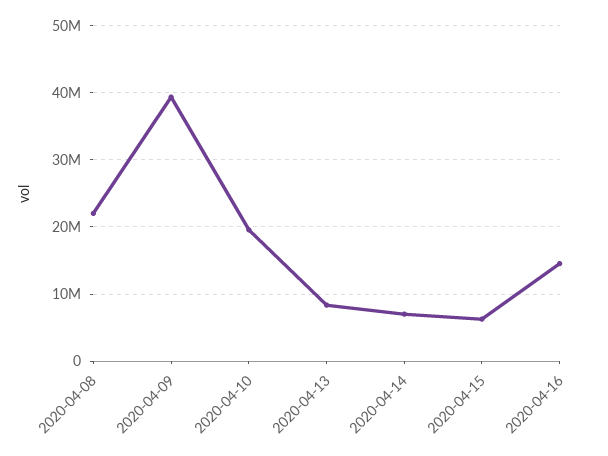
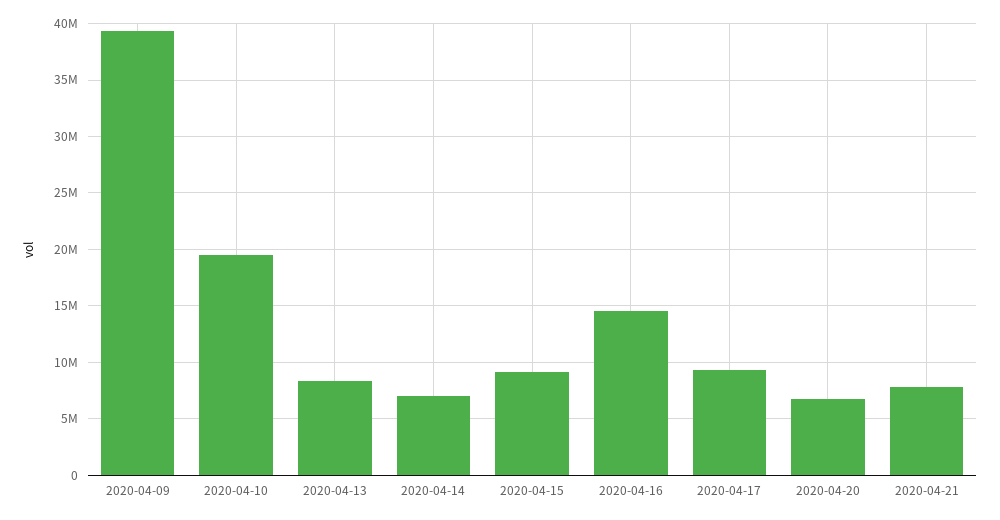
2020-04-08: 22000000 -> none
2020-04-15: 6000000 -> 9000000
2020-04-17: none -> 9000000
2020-04-20: none -> 7000000
2020-04-21: none -> 8000000

